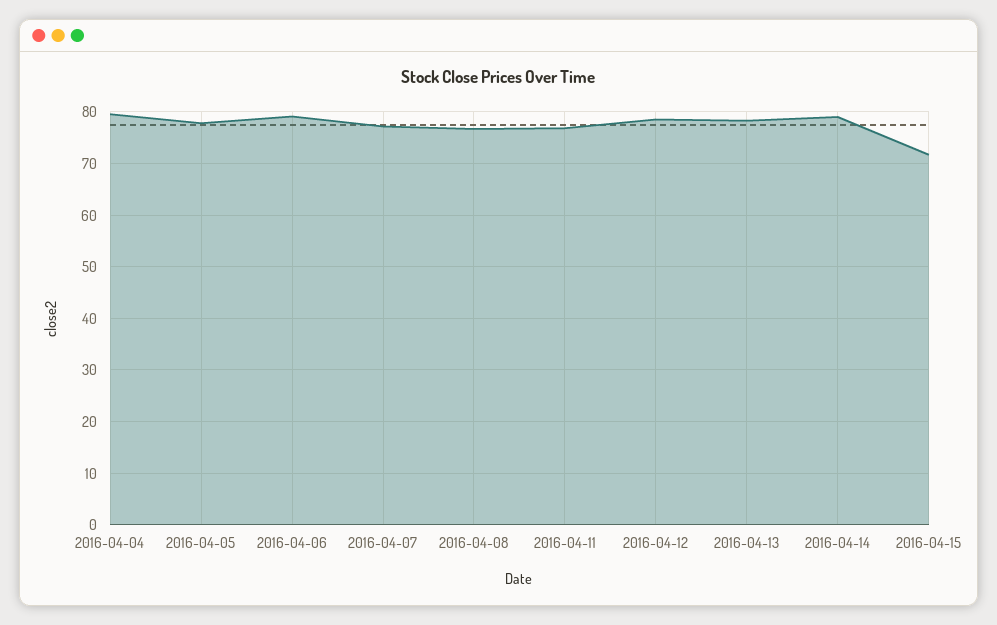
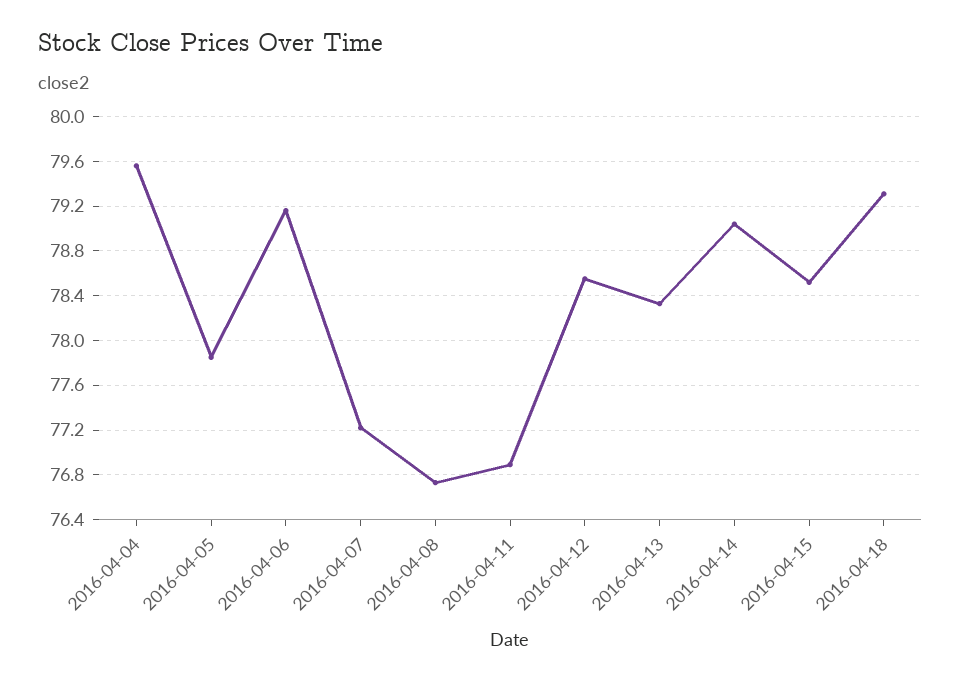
2016-04-15: 72 -> 78.5
2016-04-18: none -> 79.3

